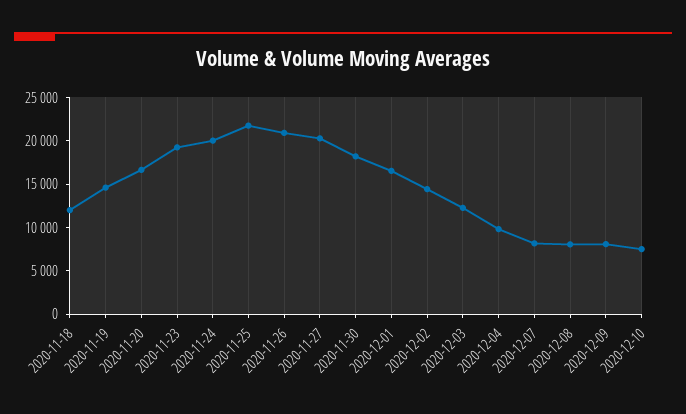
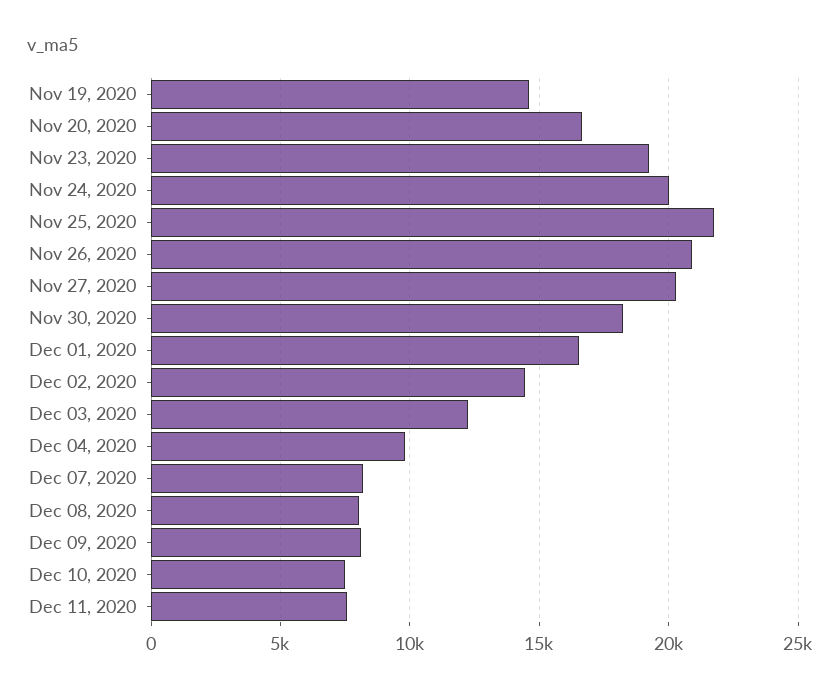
2020-11-18: 12000 -> none
Dec 11, 2020: none -> 7500

